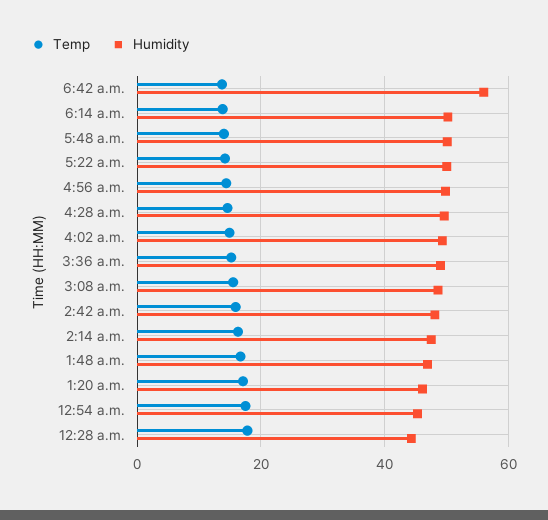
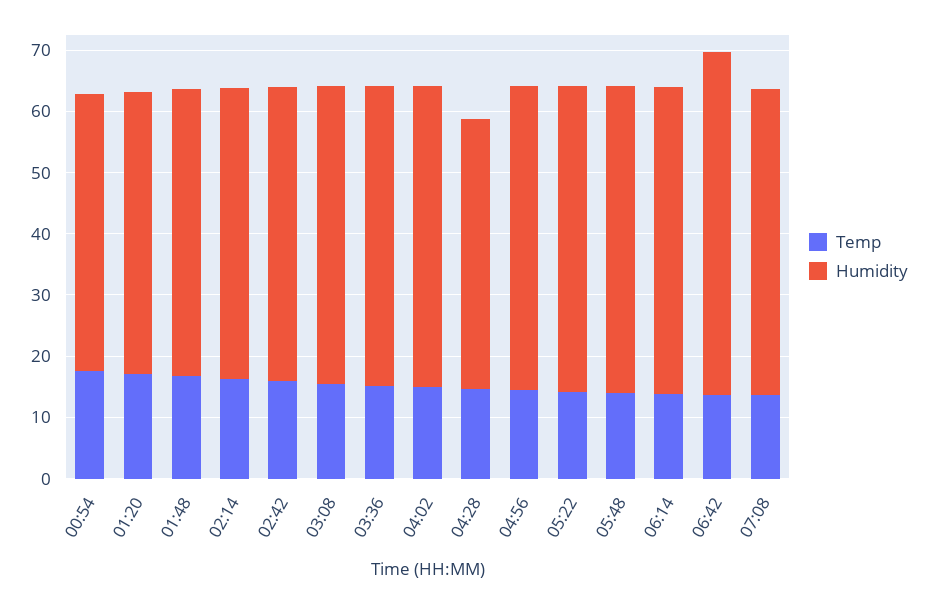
Humidity, 4:28 a.m.: 50 -> 44
Temp, 12:28 a.m.: 18 -> none
Humidity, 12:28 a.m.: 44 -> none
Temp, 07:08: none -> 14
Humidity, 07:08: none -> 50

